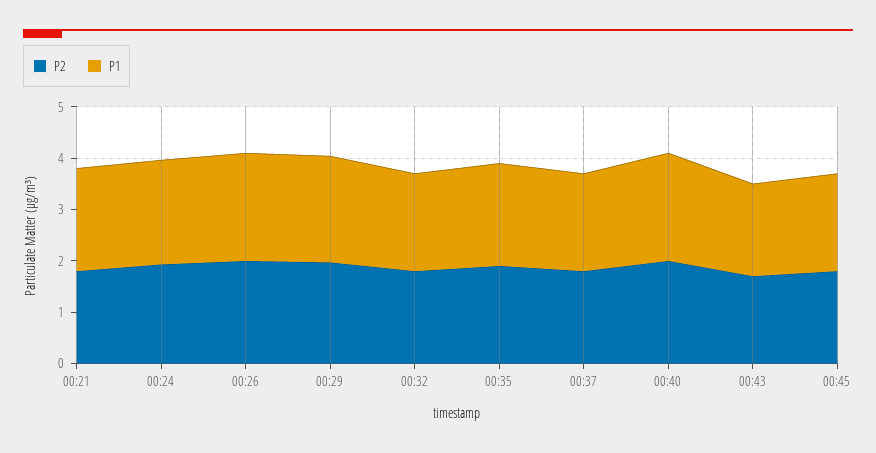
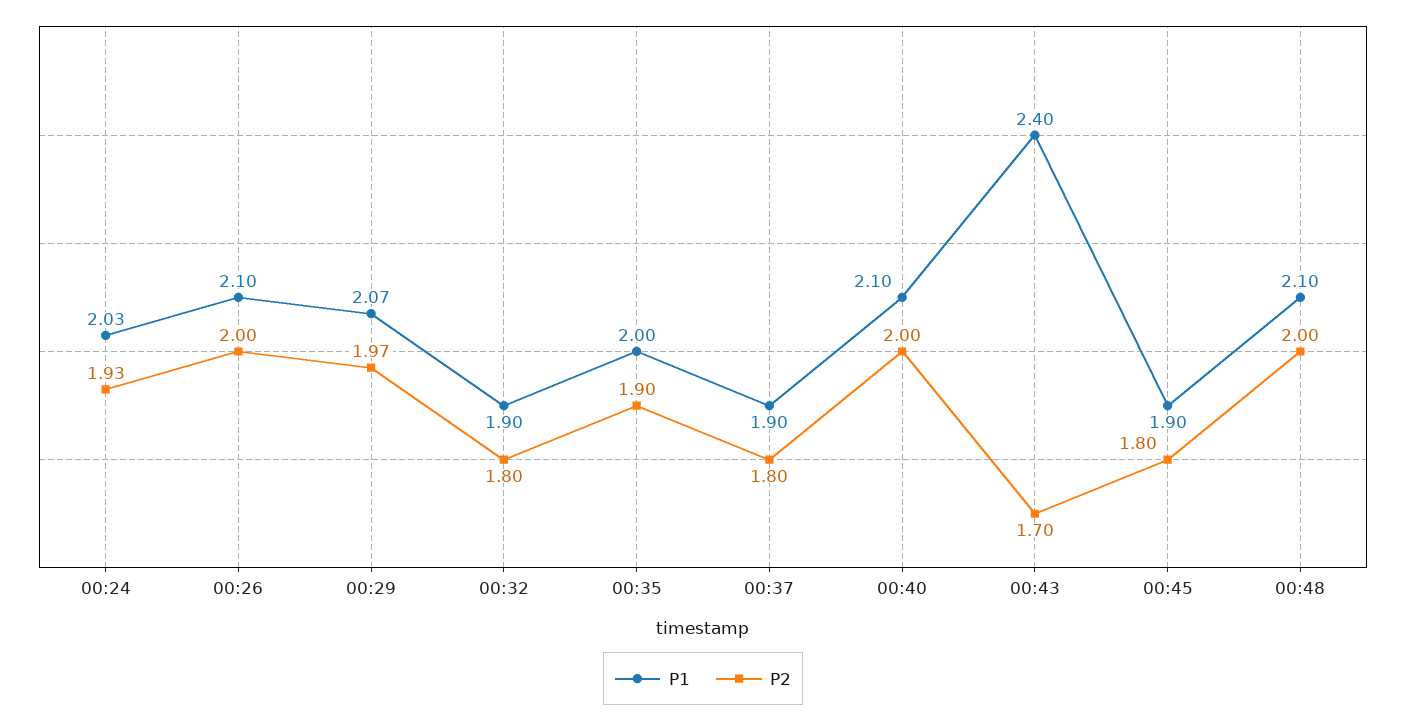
P2, 00:21: 1.8 -> none
P1, 00:21: 2 -> none
P1, 00:43: 1.8 -> 2.4
P1, 00:48: none -> 2.1
P2, 00:48: none -> 2

